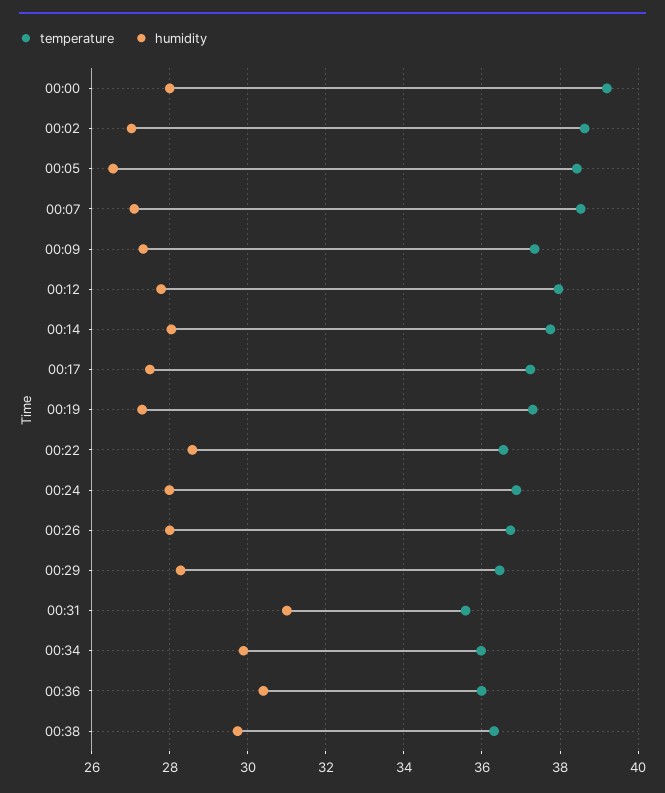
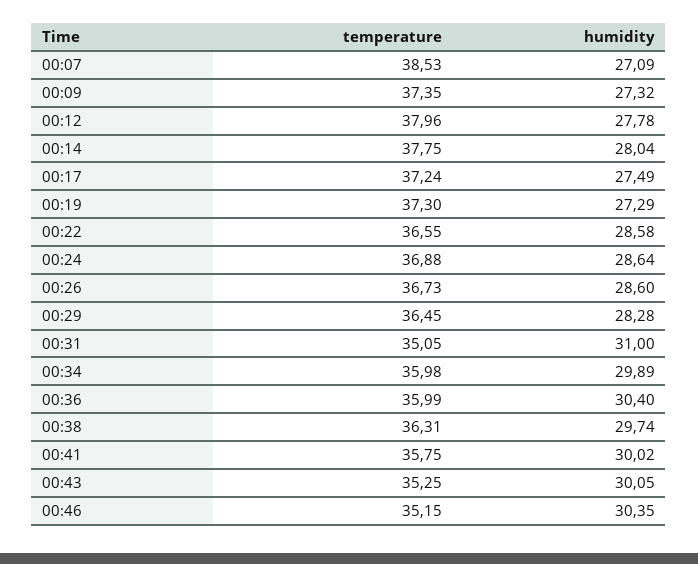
temperature, 00:00: 39.2 -> none
humidity, 00:00: 28 -> none
temperature, 00:02: 38.6 -> none
humidity, 00:02: 27 -> none
temperature, 00:05: 38.4 -> none
humidity, 00:05: 26.6 -> none
humidity, 00:24: 28 -> 28.64
humidity, 00:26: 28 -> 28.6
temperature, 00:31: 35.6 -> 35.05
temperature, 00:41: none -> 35.75
humidity, 00:41: none -> 30.02
temperature, 00:43: none -> 35.25
humidity, 00:43: none -> 30.05
temperature, 00:46: none -> 35.15
humidity, 00:46: none -> 30.35

